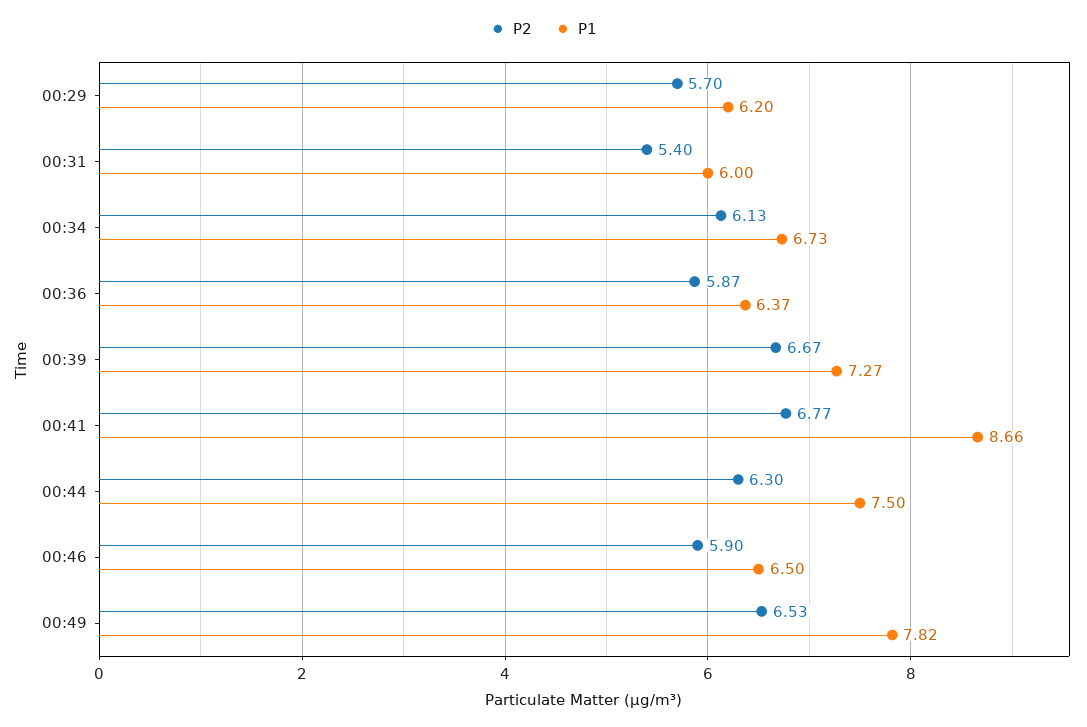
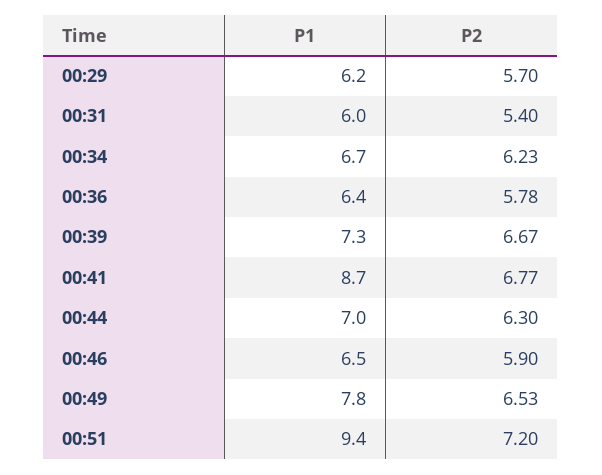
P2, 00:34: 6.13 -> 6.23
P2, 00:36: 5.87 -> 5.78
P1, 00:44: 7.5 -> 7
P1, 00:51: none -> 9.4
P2, 00:51: none -> 7.2

